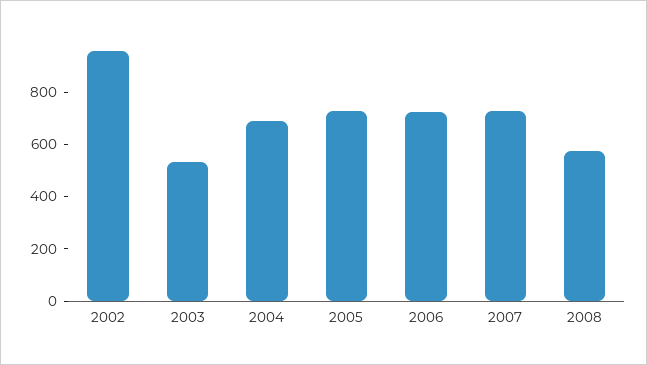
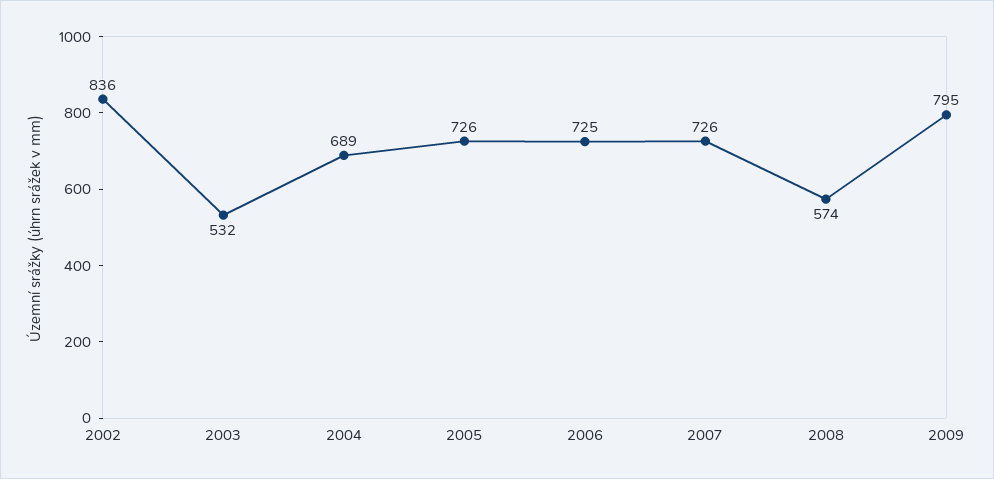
2002: 950 -> 836
2009: none -> 795

